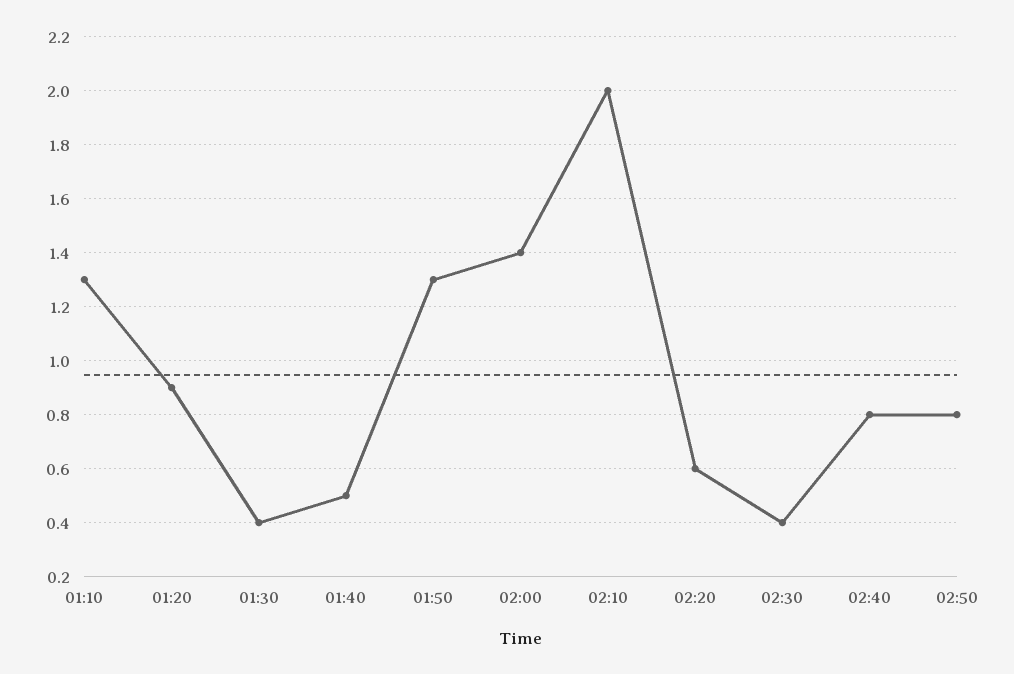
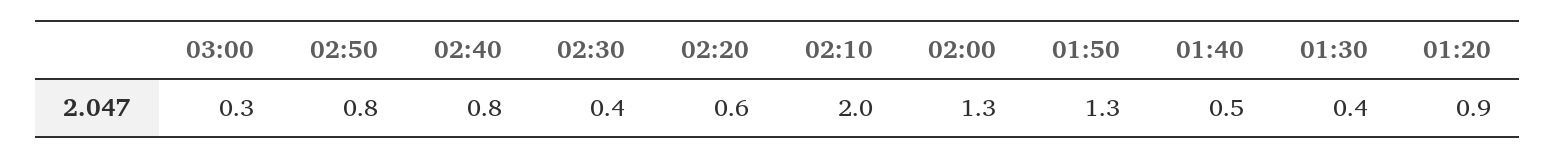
01:10: 1.3 -> none
02:00: 1.4 -> 1.3
03:00: none -> 0.3

